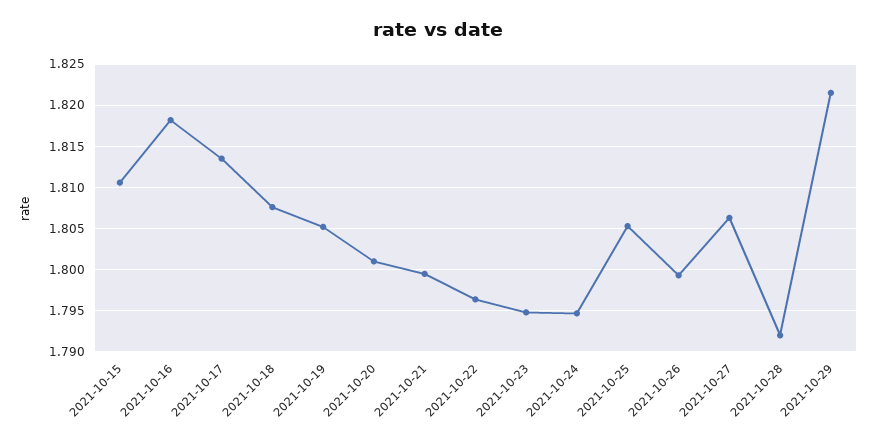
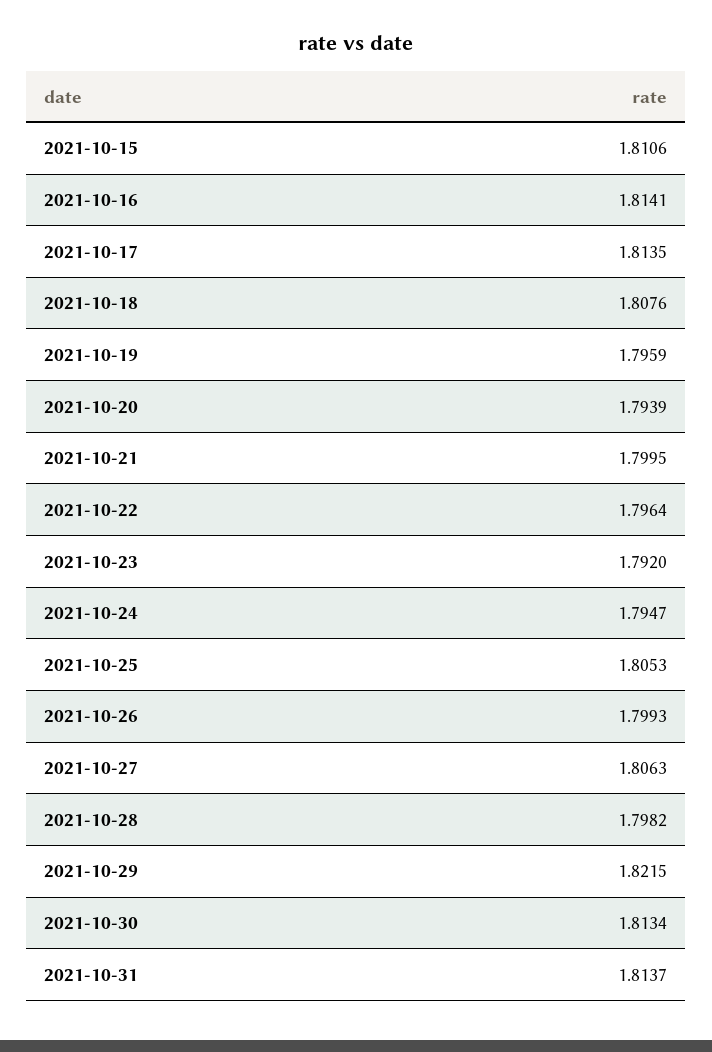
2021-10-16: 1.818 -> 1.8141
2021-10-19: 1.805 -> 1.7959
2021-10-20: 1.801 -> 1.7939
2021-10-23: 1.795 -> 1.792
2021-10-28: 1.792 -> 1.7982
2021-10-30: none -> 1.8134
2021-10-31: none -> 1.8137

